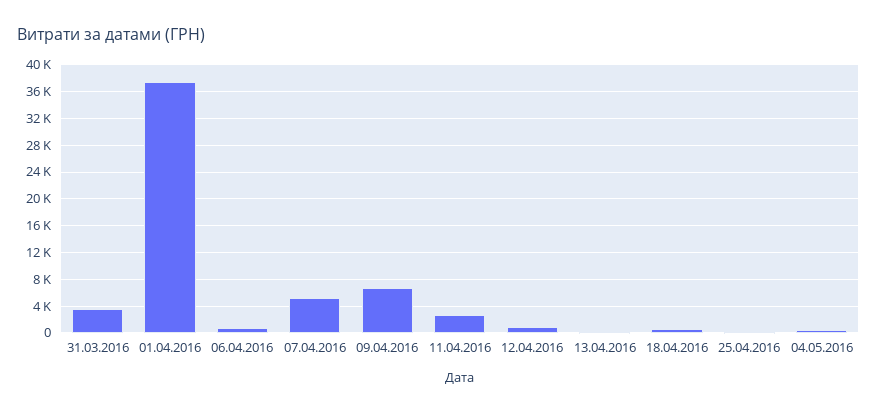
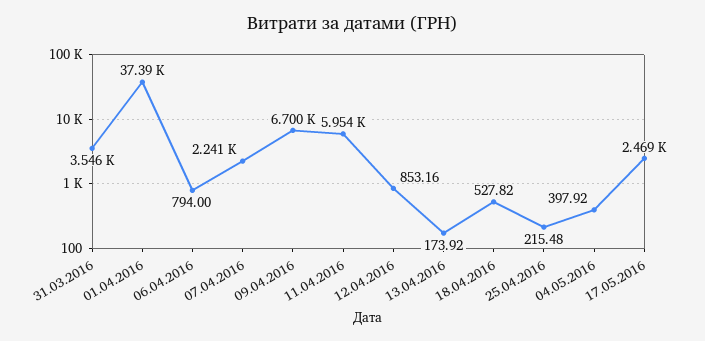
07.04.2016: 5000 -> 2241
11.04.2016: 3000 -> 5954
17.05.2016: none -> 2469

